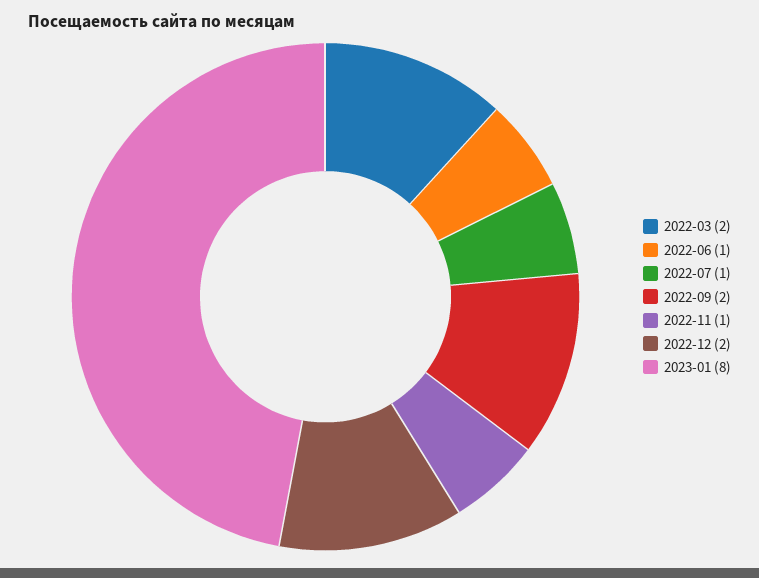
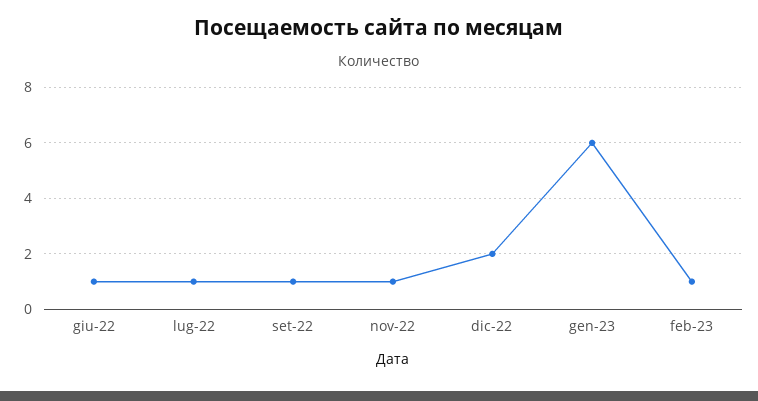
2022-03: 2 -> none
2022-09: 2 -> 1
2023-01: 8 -> 6
feb-23: none -> 1

